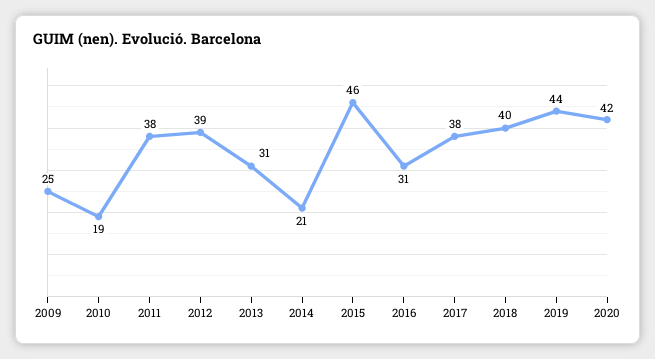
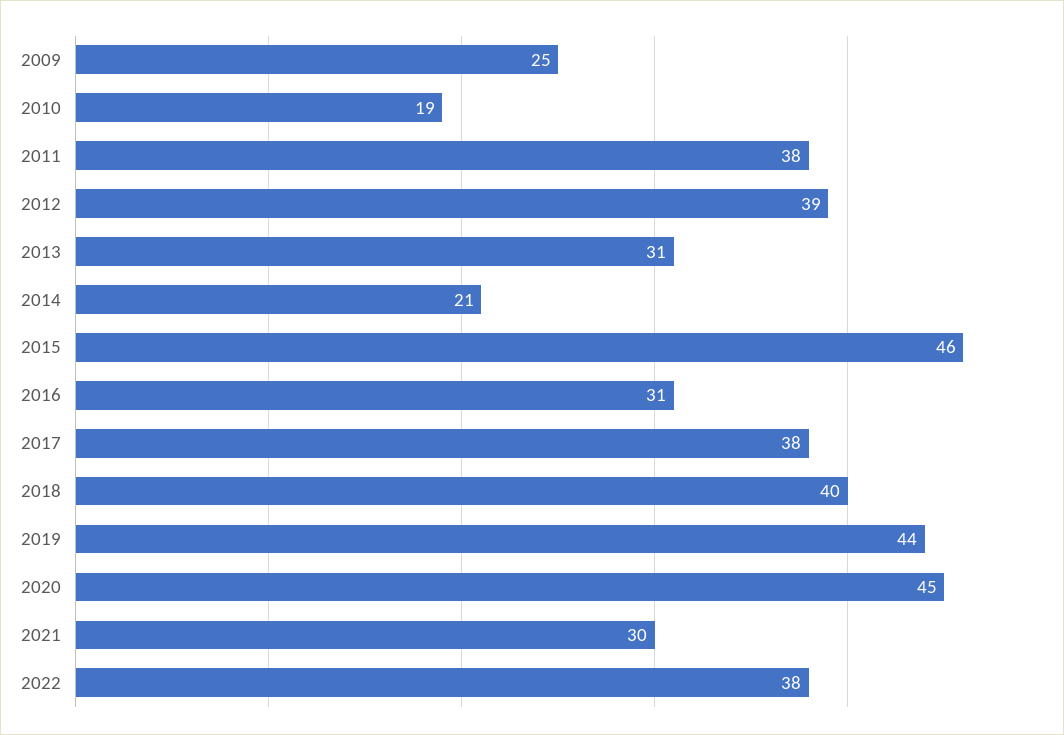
2020: 42 -> 45
2021: none -> 30
2022: none -> 38

